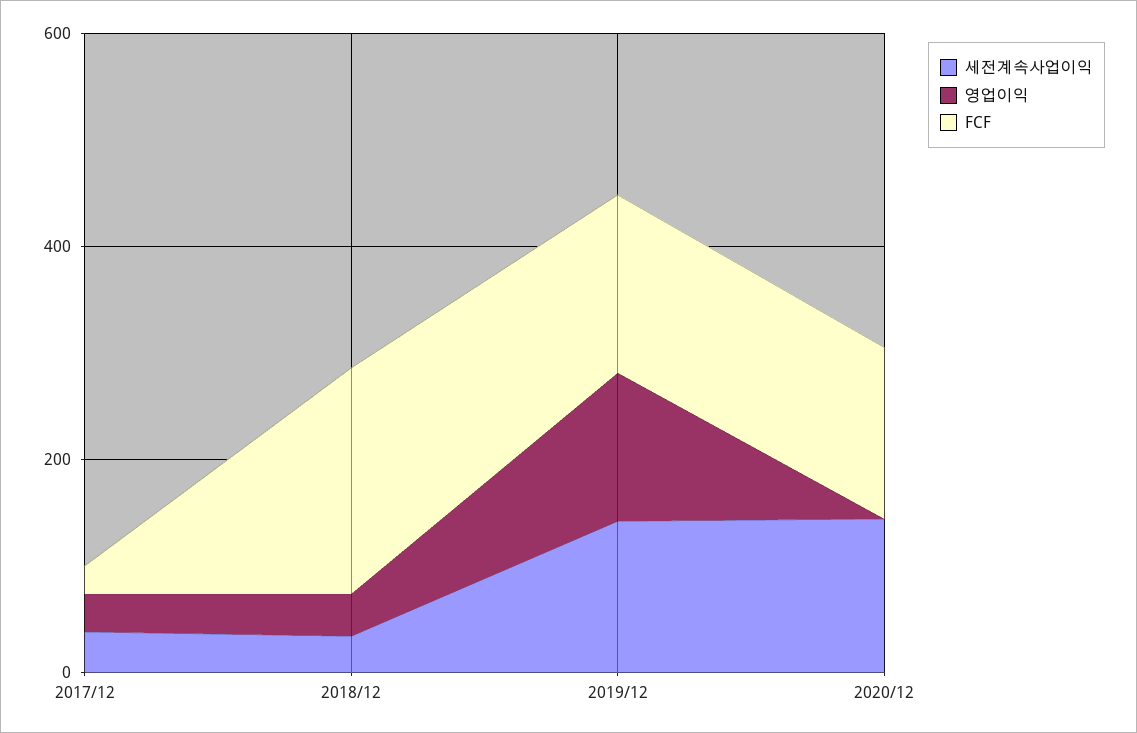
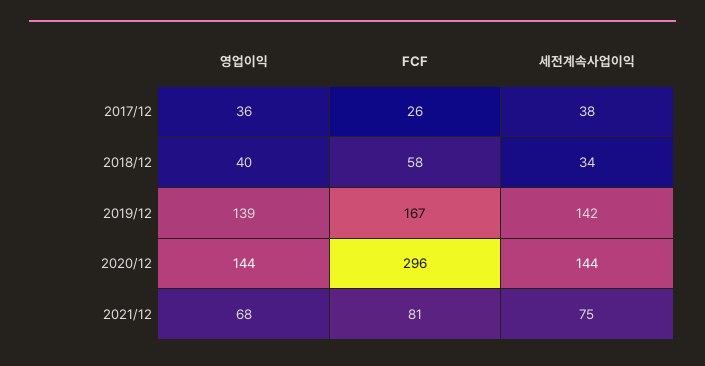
FCF, 2018/12: 200 -> 58
영업이익, 2020/12: 0 -> 144
FCF, 2020/12: 150 -> 296
영업이익, 2021/12: none -> 68
FCF, 2021/12: none -> 81
세전계속사업이익, 2021/12: none -> 75

